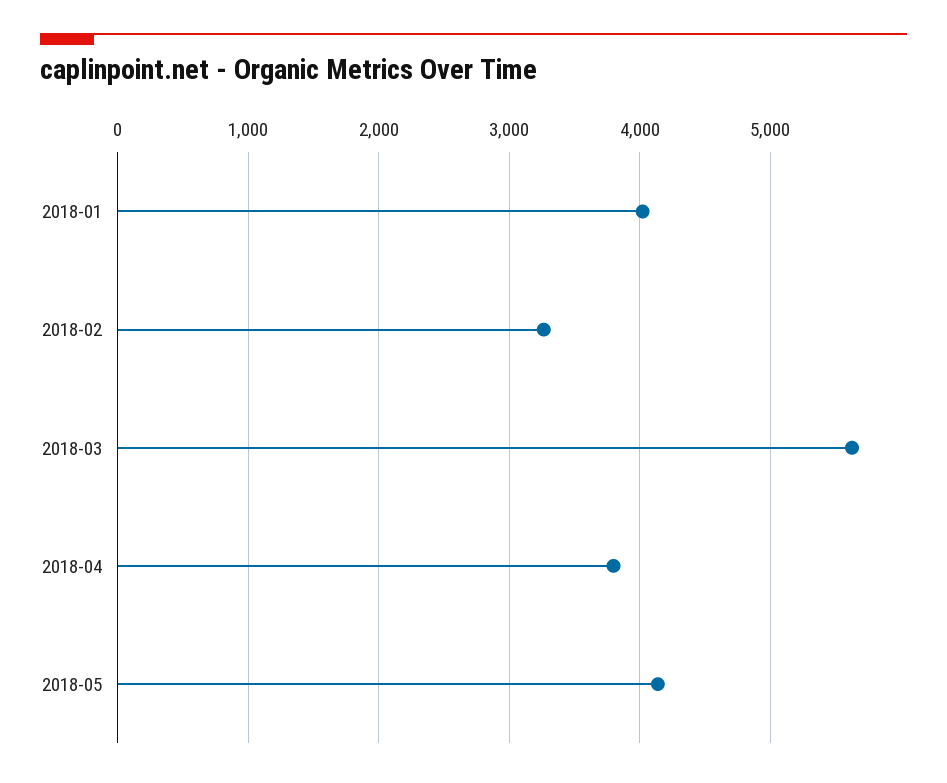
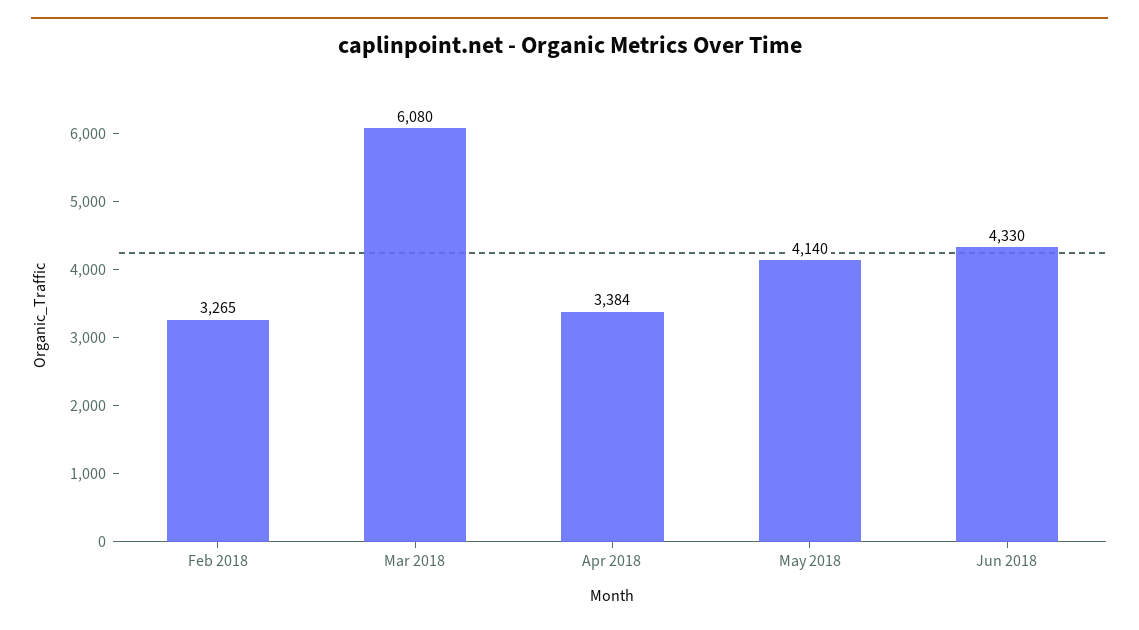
2018-01: 4000 -> none
2018-03: 5600 -> 6080
2018-04: 3800 -> 3384
Jun 2018: none -> 4330

